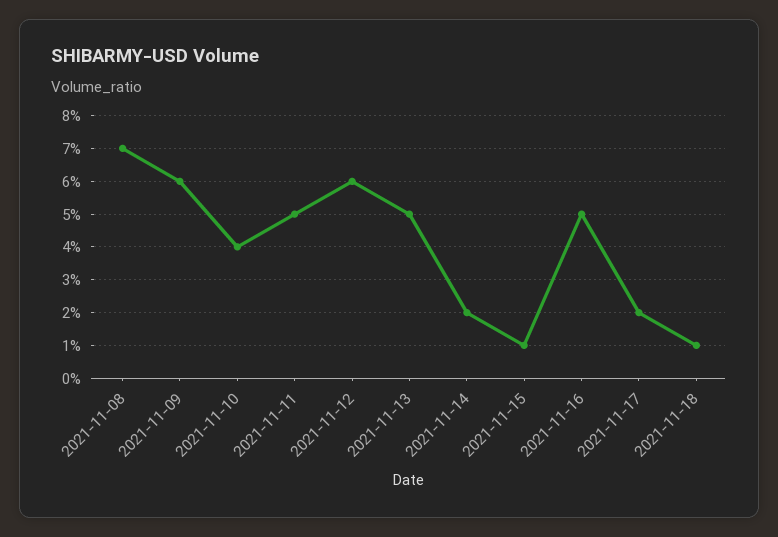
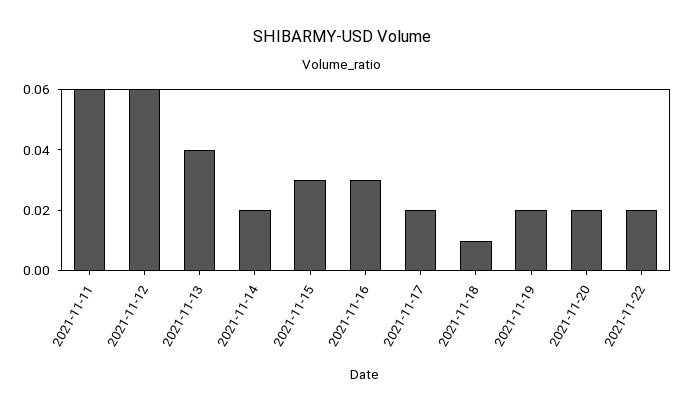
2021-11-08: 0.07 -> none
2021-11-09: 0.06 -> none
2021-11-10: 0.04 -> none
2021-11-11: 0.05 -> 0.06
2021-11-13: 0.05 -> 0.04
2021-11-15: 0.01 -> 0.03
2021-11-16: 0.05 -> 0.03
2021-11-19: none -> 0.02
2021-11-20: none -> 0.02
2021-11-22: none -> 0.02

